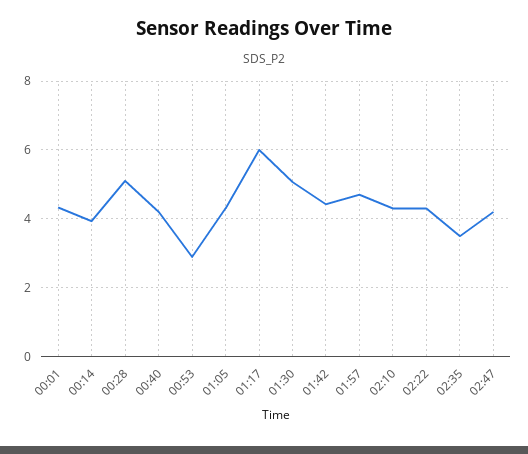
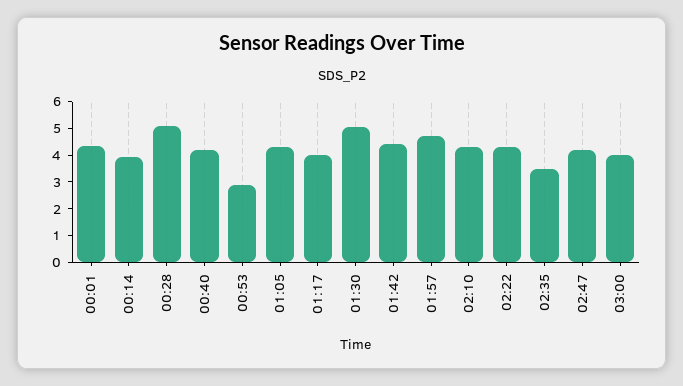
01:17: 6 -> 4
03:00: none -> 4

